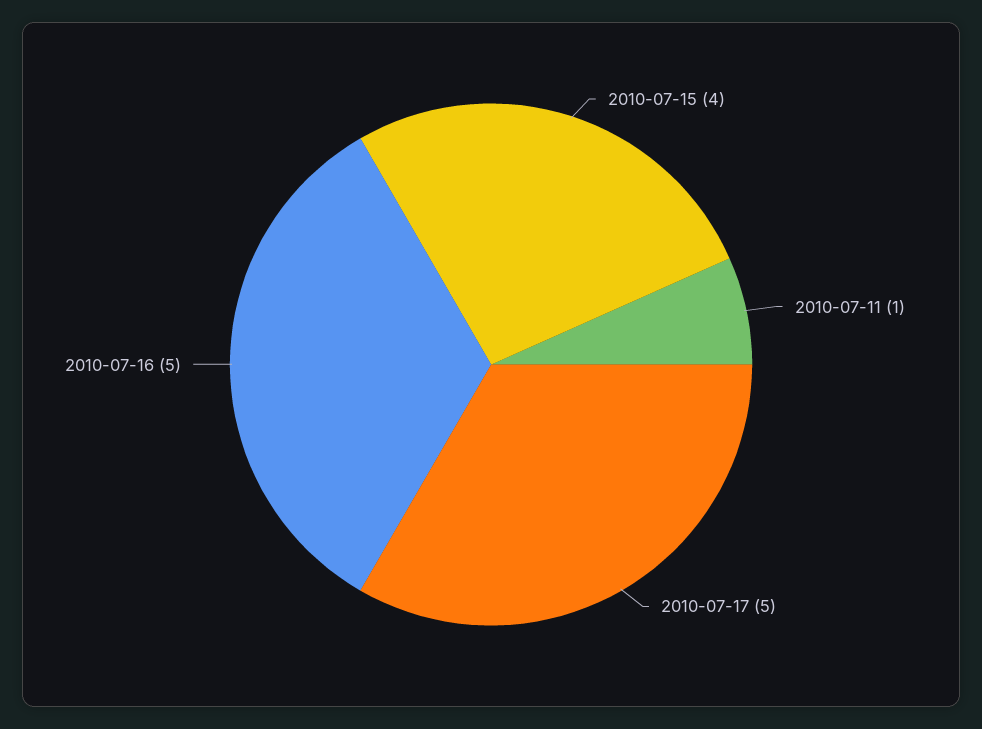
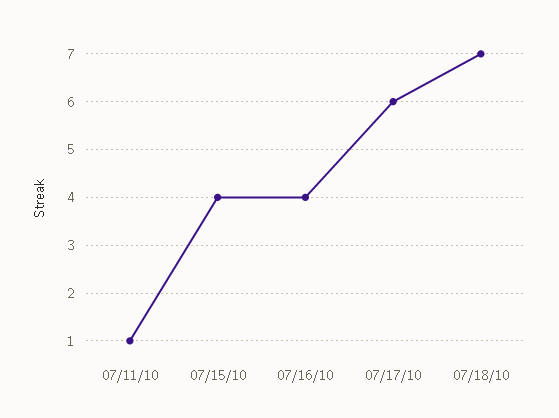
2010-07-17: 5 -> 6
2010-07-16: 5 -> 4
07/18/10: none -> 7

